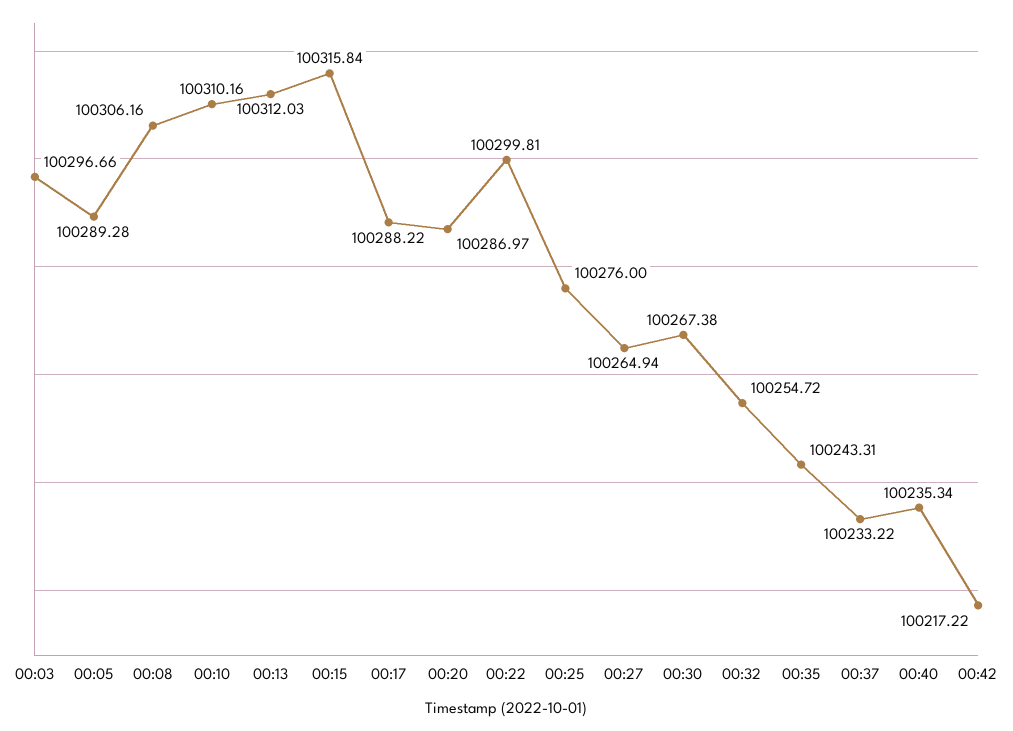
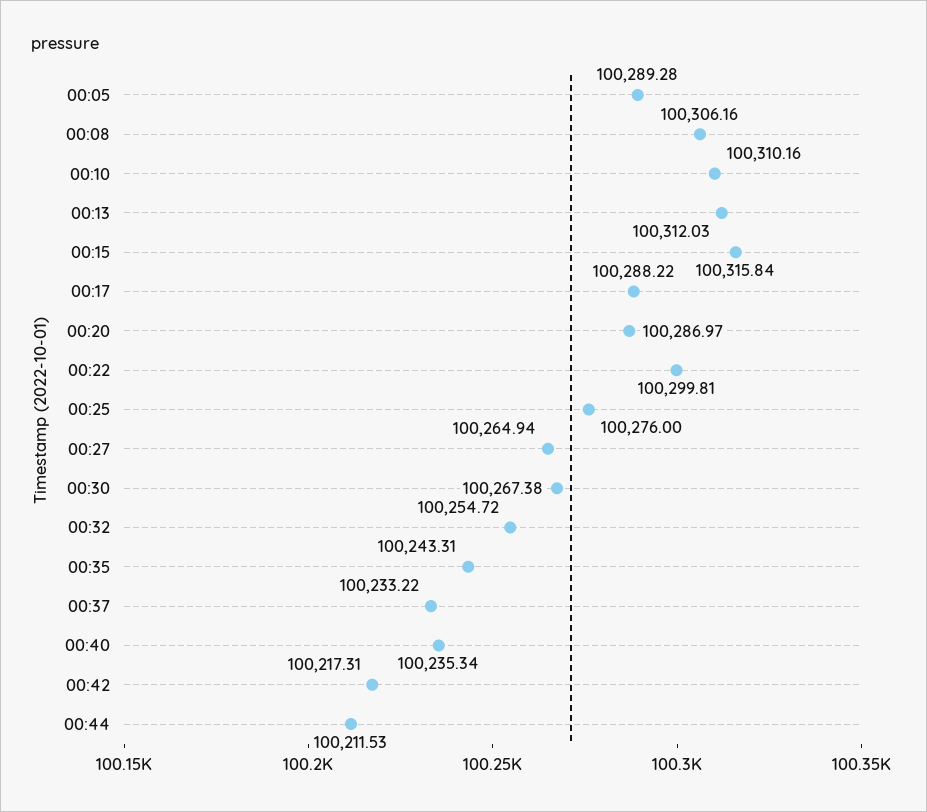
00:03: 100296.66 -> none
00:42: 100217.22 -> 100217.31
00:44: none -> 100211.53

